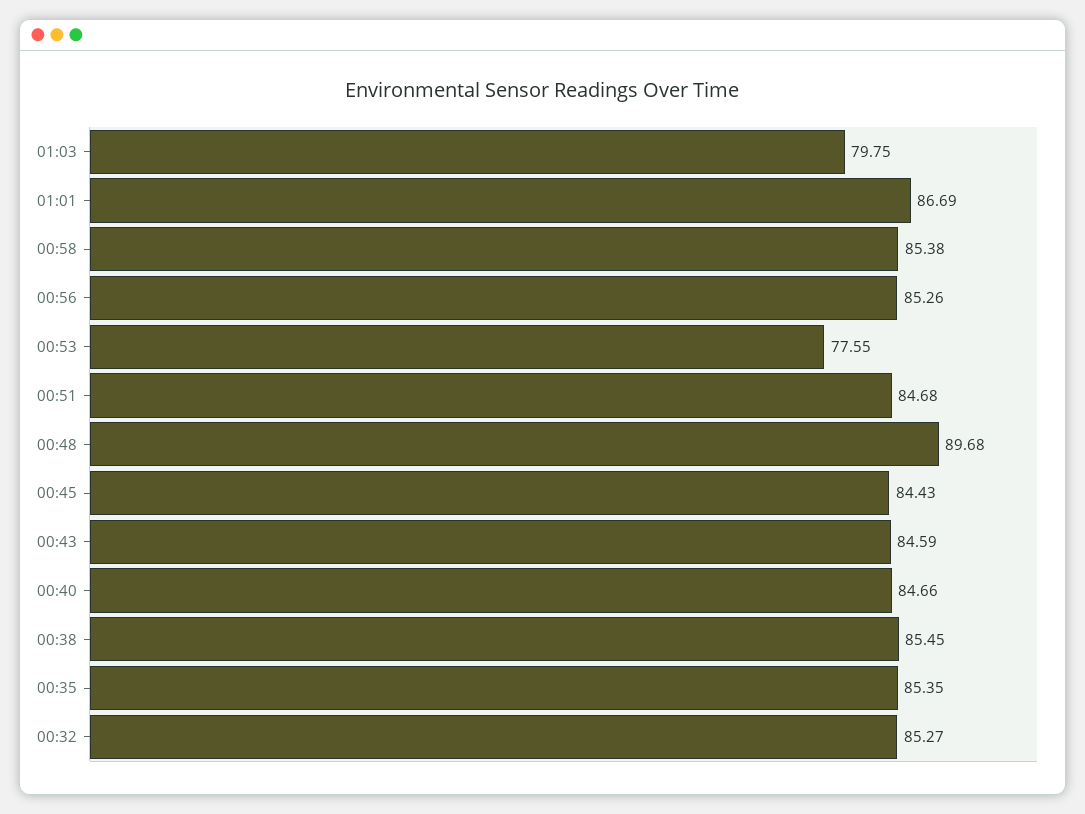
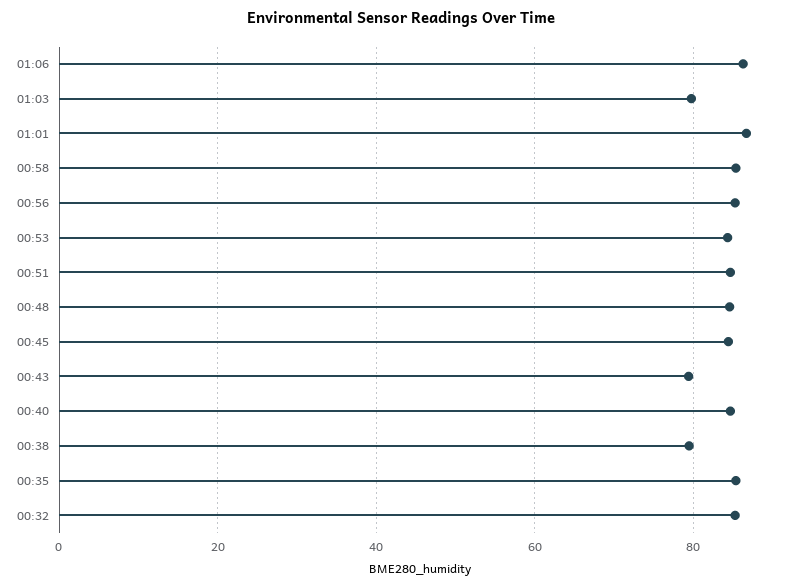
00:53: 77.55 -> 84
00:48: 89.68 -> 84
00:43: 84.59 -> 80
00:38: 85.45 -> 80
01:06: none -> 86

